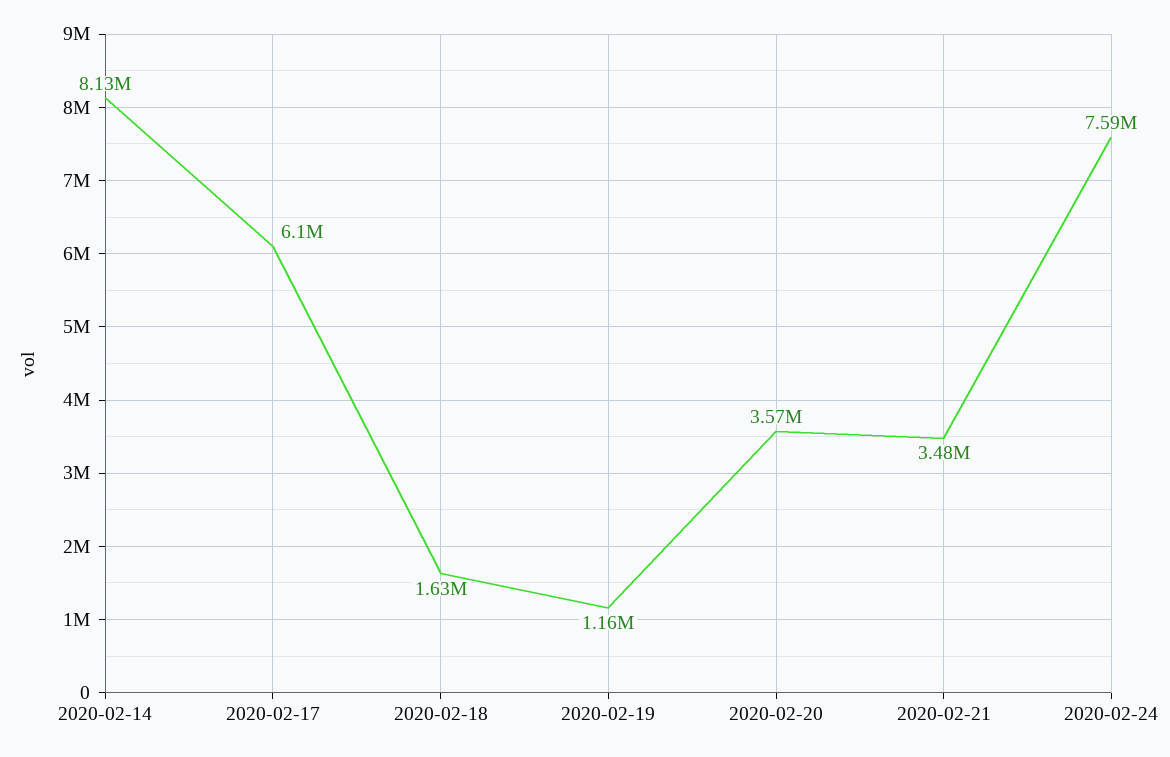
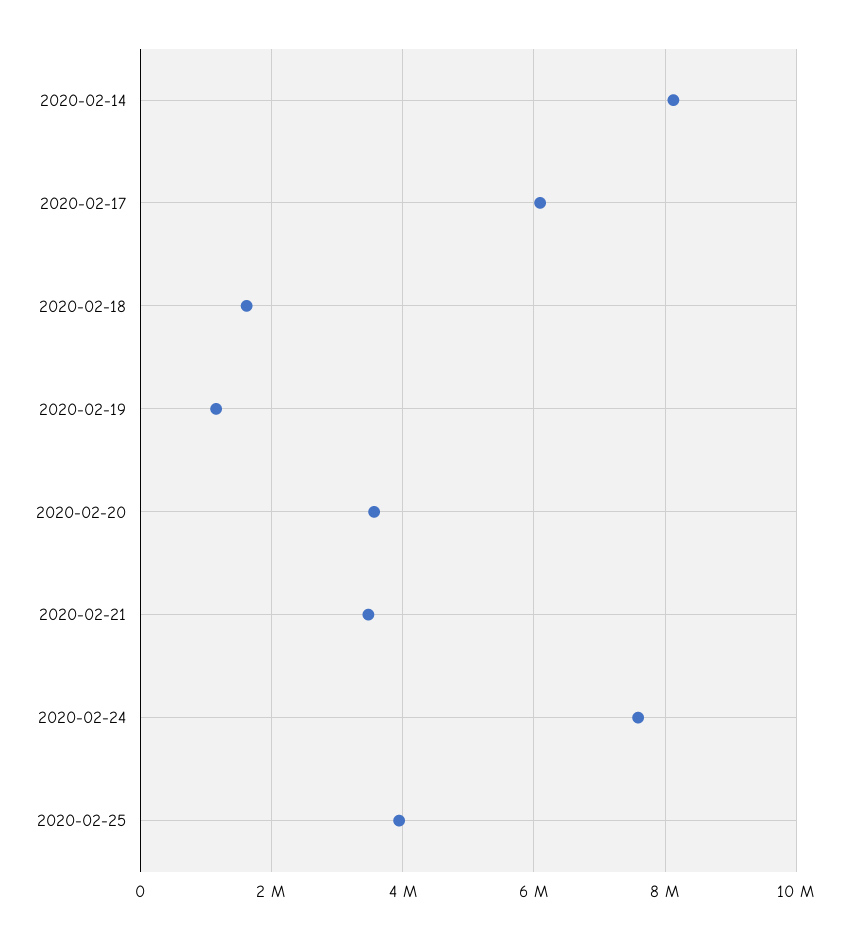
2020-02-25: none -> 4000000

